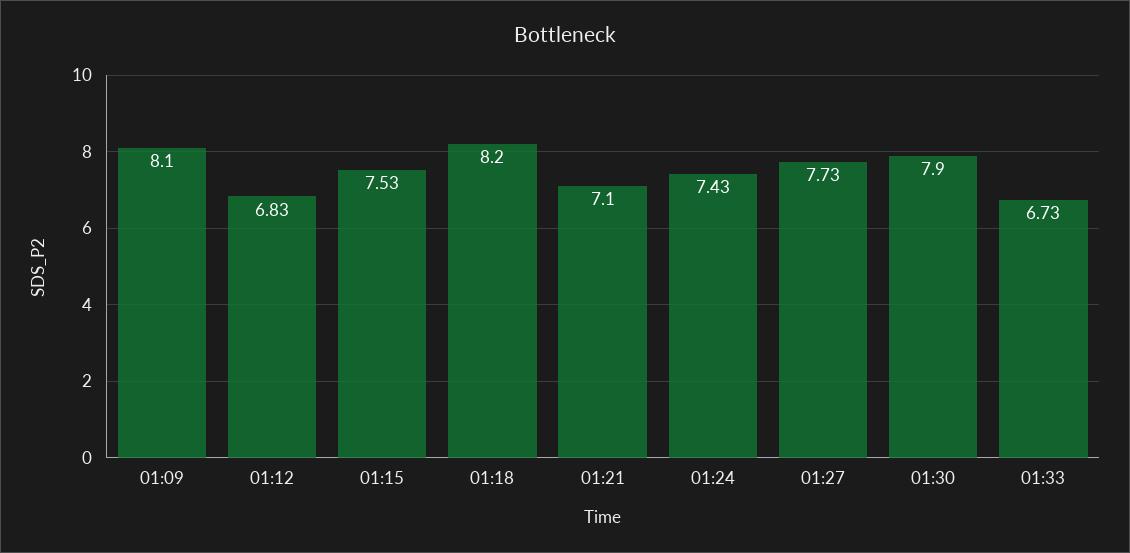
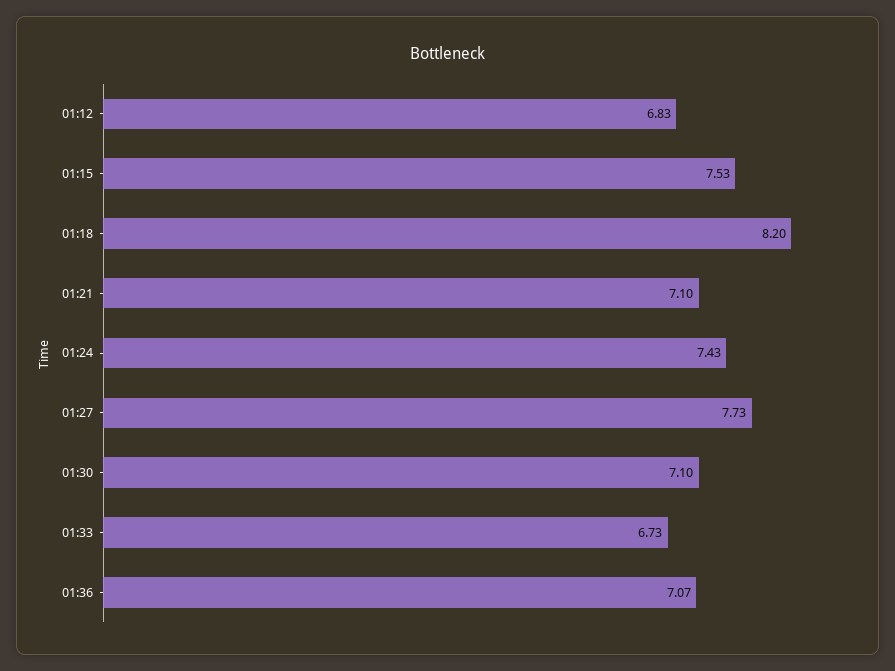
01:09: 8.1 -> none
01:30: 7.9 -> 7.1
01:36: none -> 7.07

